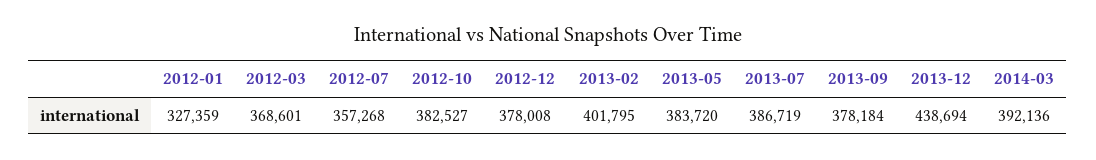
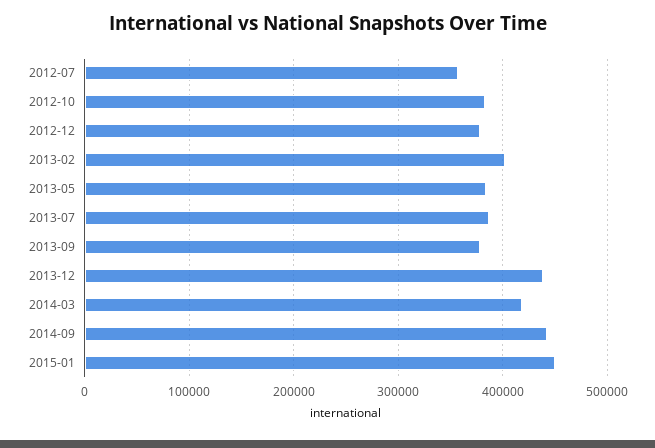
2012-01: 327359 -> none
2012-03: 368601 -> none
2014-03: 392136 -> 420000
2014-09: none -> 440000
2015-01: none -> 450000

